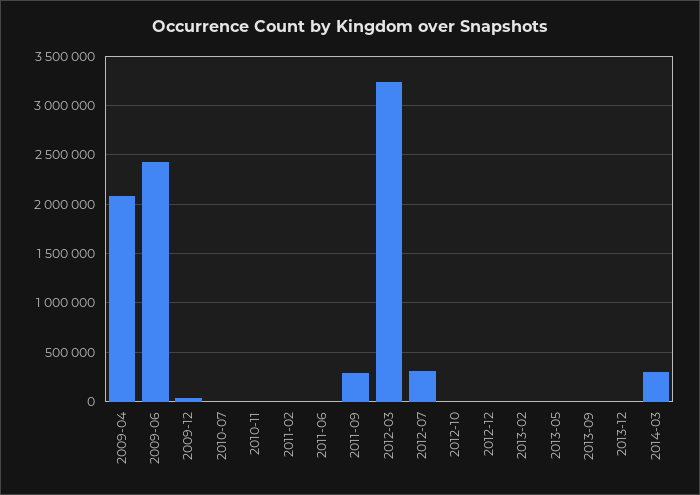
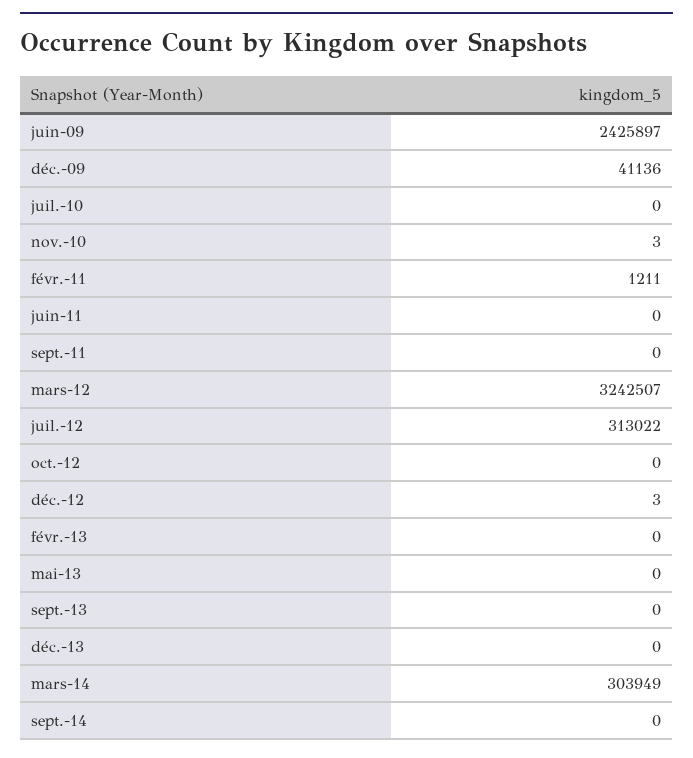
2009-04: 2100000 -> none
2011-09: 300000 -> 0
sept.-14: none -> 0

